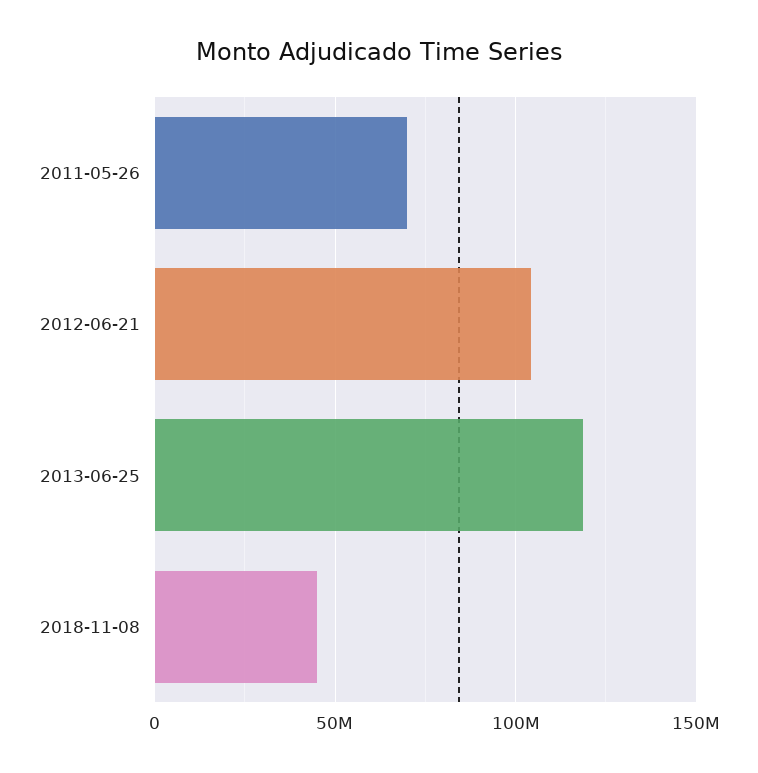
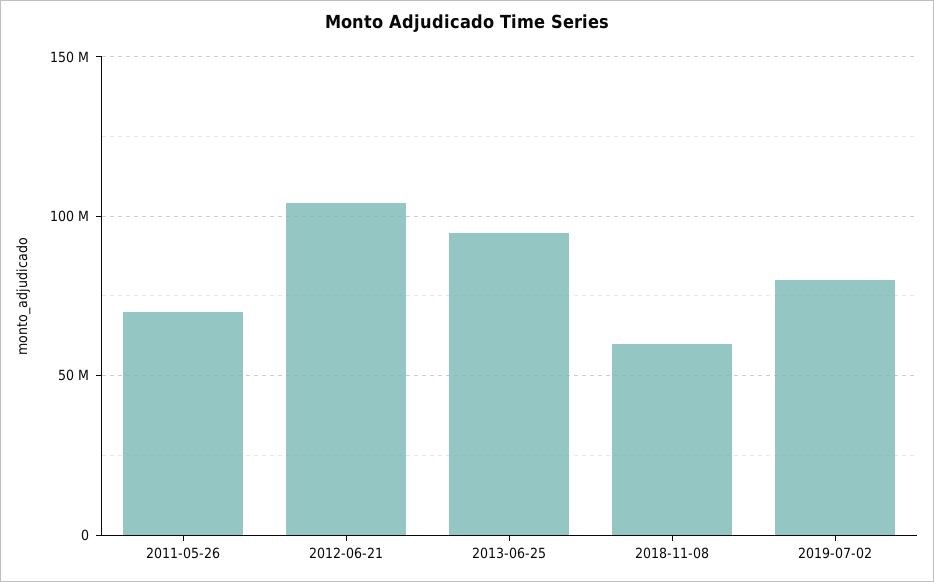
2013-06-25: 120000000 -> 95000000
2018-11-08: 45000000 -> 60000000
2019-07-02: none -> 80000000

